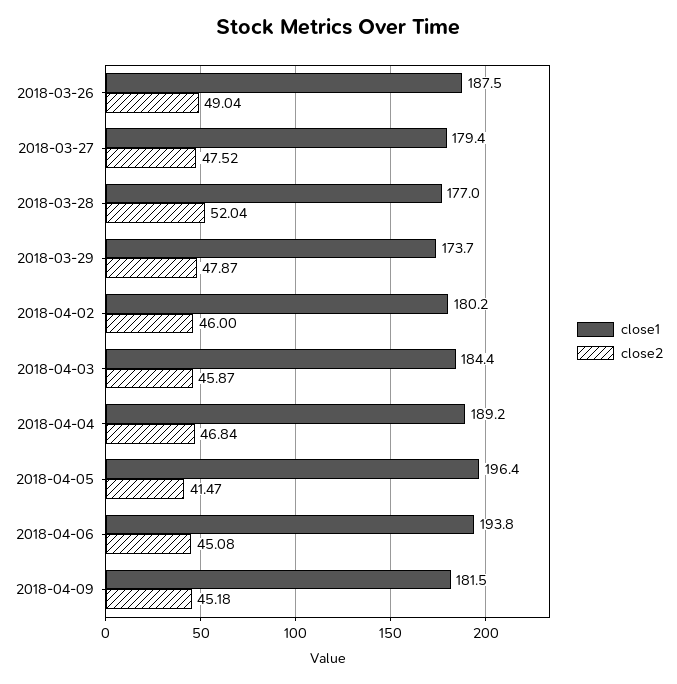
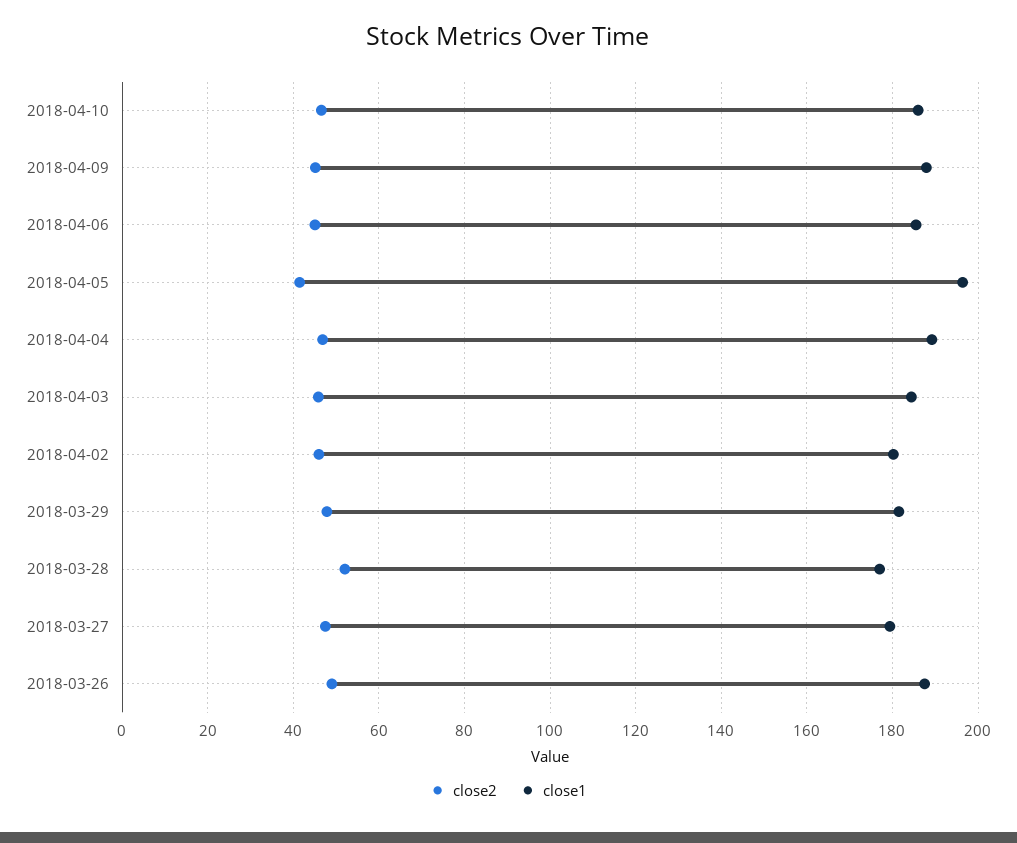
close1, 2018-03-29: 173.7 -> 182
close1, 2018-04-06: 193.8 -> 186
close1, 2018-04-09: 181.5 -> 188
close2, 2018-04-10: none -> 46
close1, 2018-04-10: none -> 186

